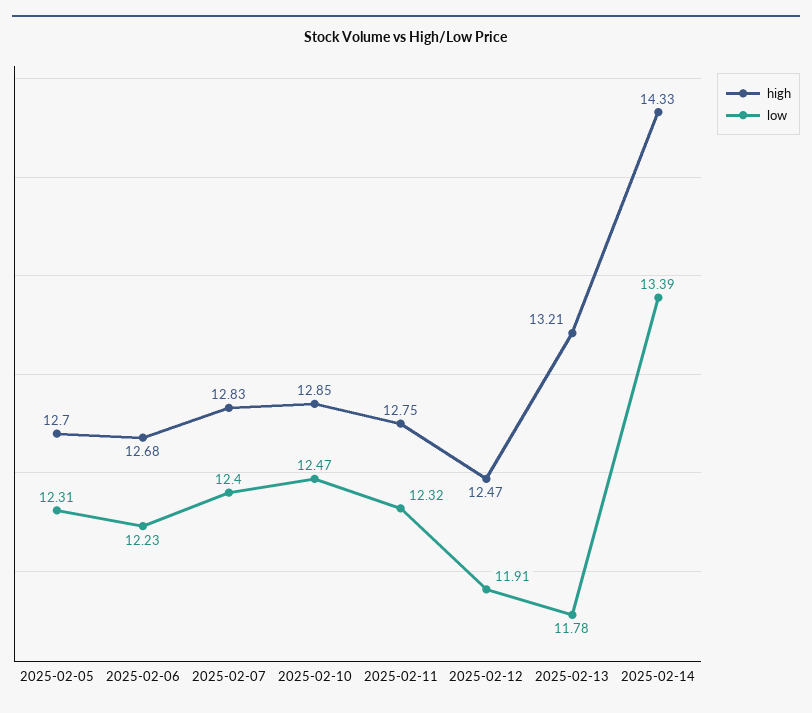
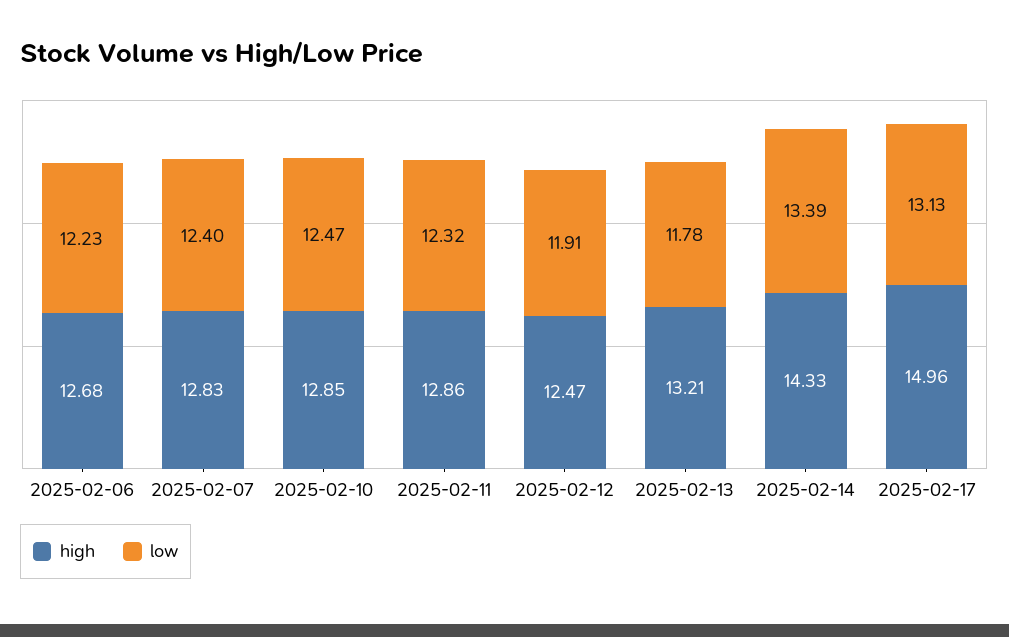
high, 2025-02-05: 12.7 -> none
low, 2025-02-05: 12.31 -> none
high, 2025-02-11: 12.75 -> 12.86
high, 2025-02-17: none -> 14.96
low, 2025-02-17: none -> 13.13

